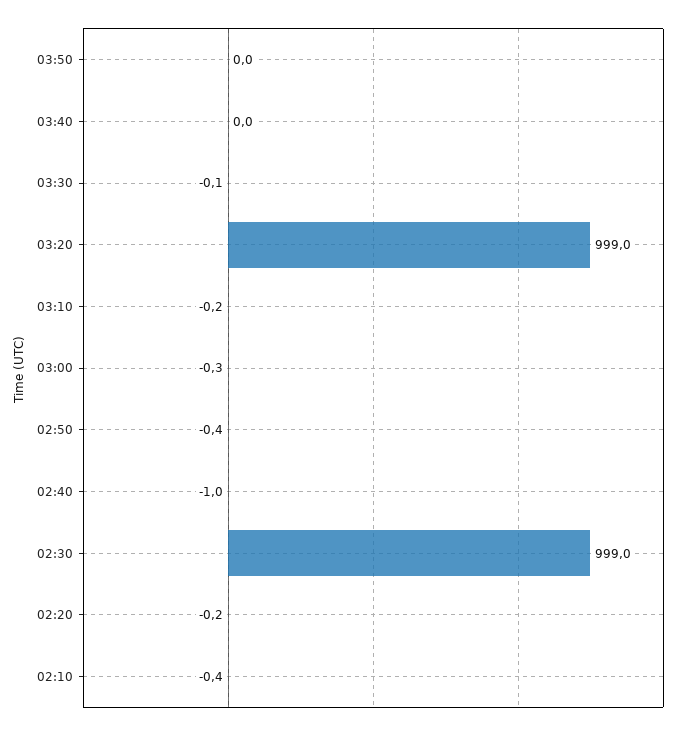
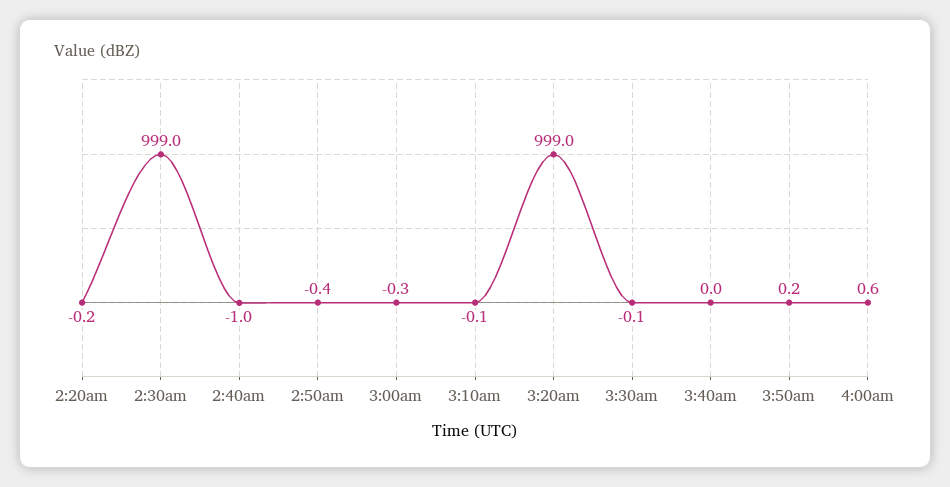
03:50: 0 -> 0.2
03:10: -0.2 -> -0.1
02:10: -0.4 -> none
4:00am: none -> 0.6

